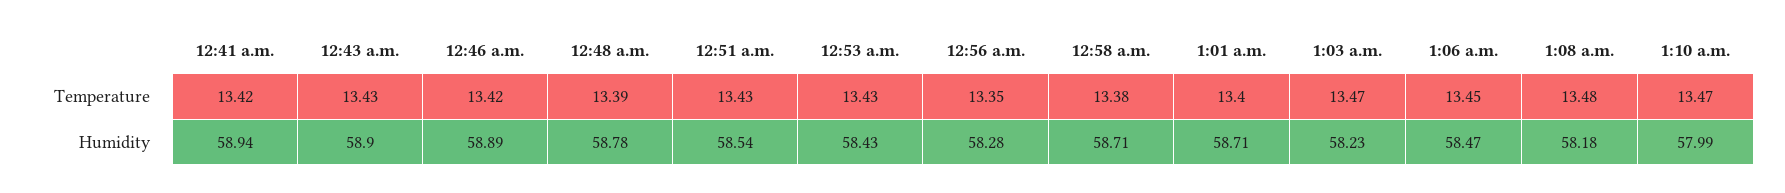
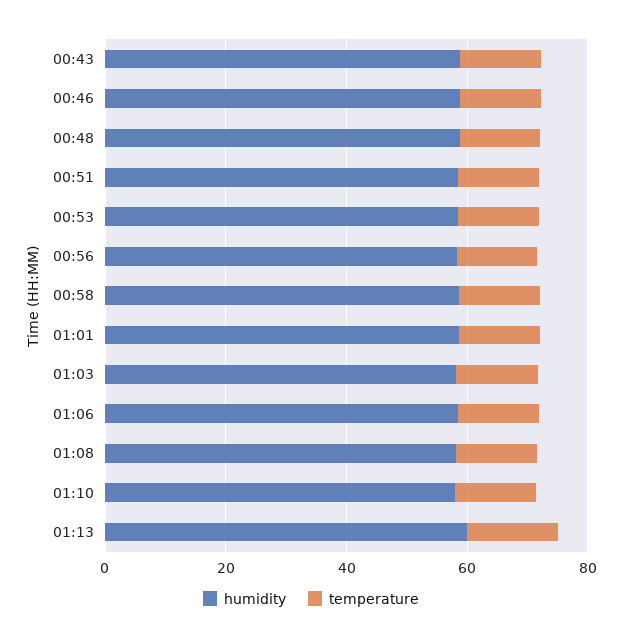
Temperature, 12:41 a.m.: 13.42 -> none
Humidity, 12:41 a.m.: 58.94 -> none
Humidity, 01:13: none -> 60
Temperature, 01:13: none -> 15

